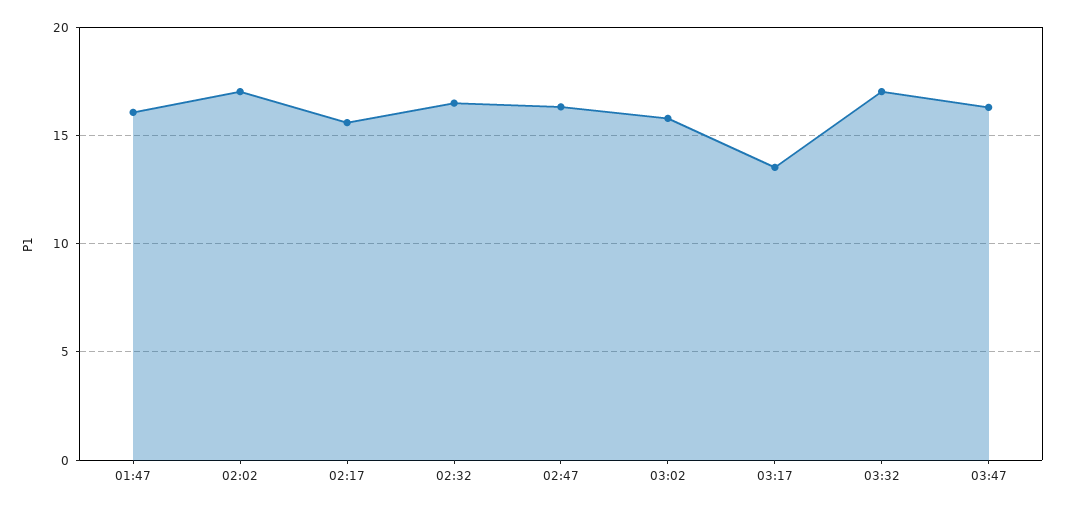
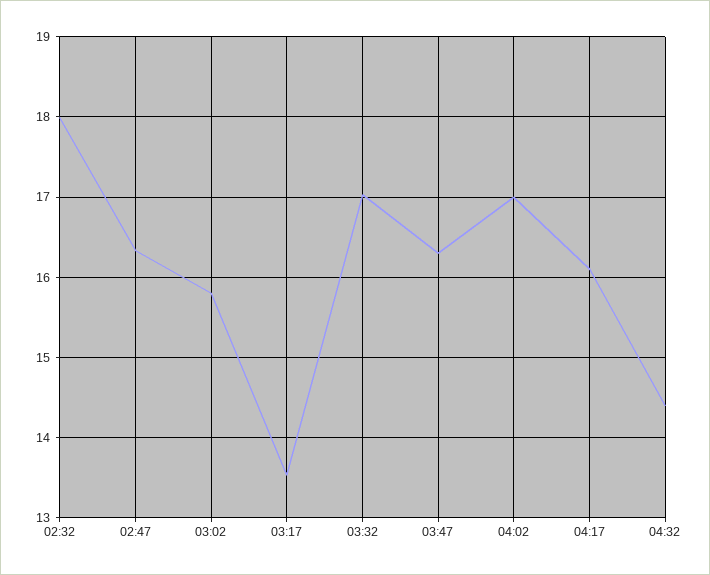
01:47: 16 -> none
02:02: 17 -> none
02:17: 15.5 -> none
02:32: 16.5 -> 18
04:02: none -> 17
04:17: none -> 16.1
04:32: none -> 14.4

